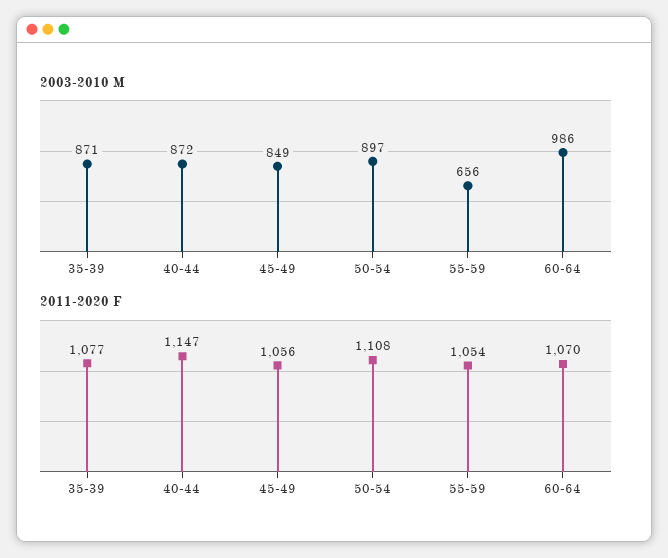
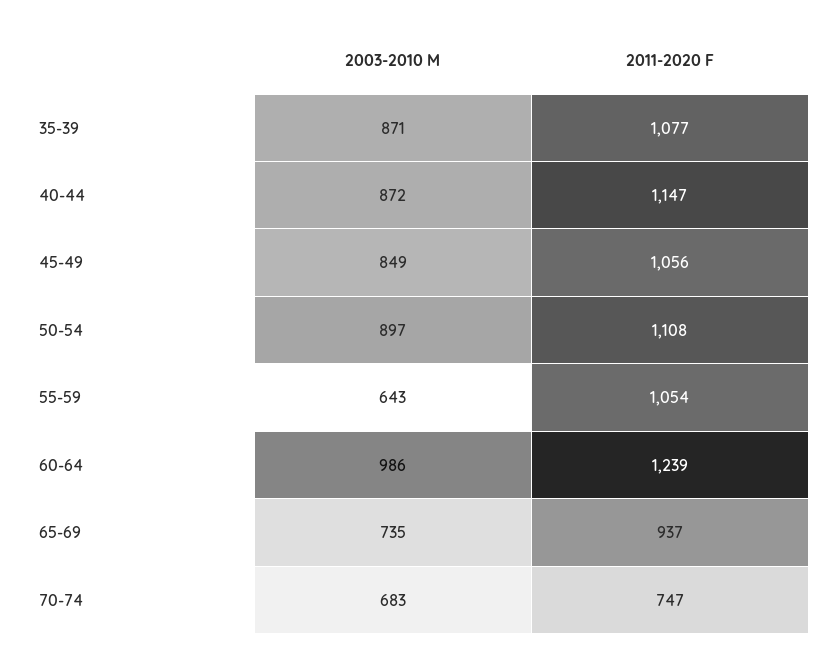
2003-2010 M, 55-59: 656 -> 643
2011-2020 F, 60-64: 1070 -> 1239
2003-2010 M, 65-69: none -> 735
2011-2020 F, 65-69: none -> 937
2003-2010 M, 70-74: none -> 683
2011-2020 F, 70-74: none -> 747

